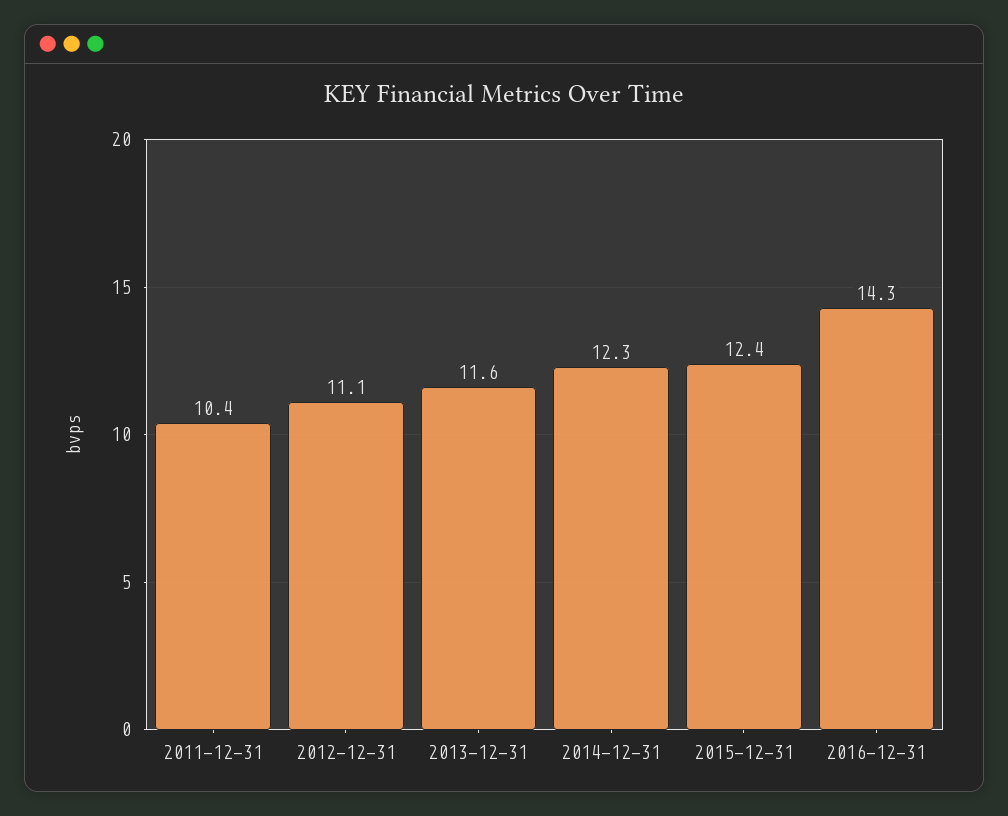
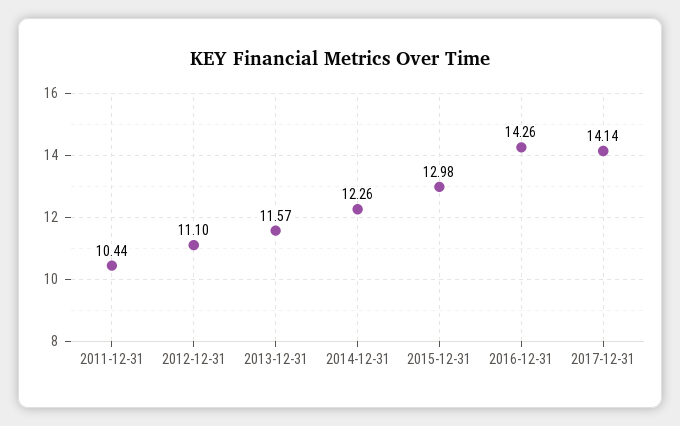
2015-12-31: 12.4 -> 12.98
2017-12-31: none -> 14.14

